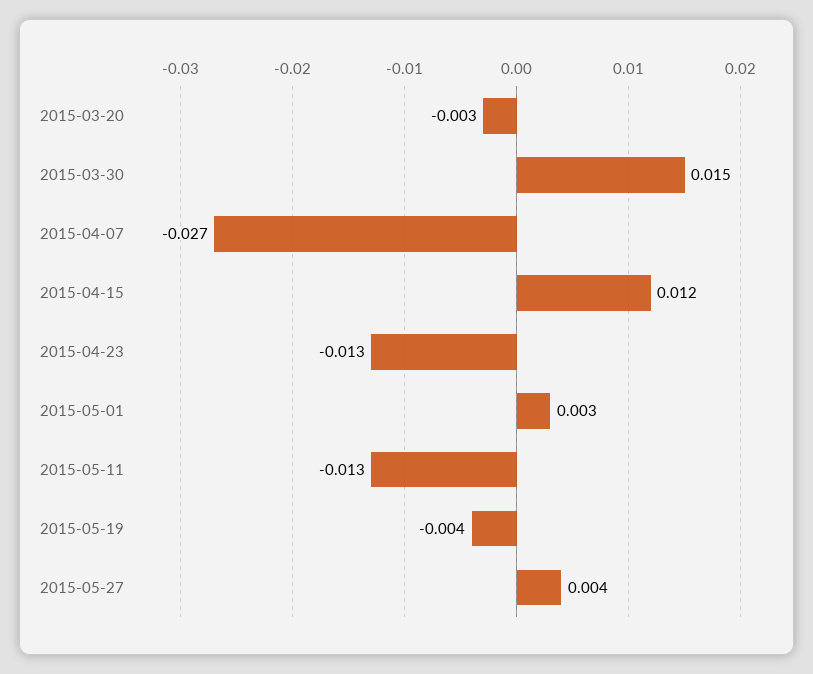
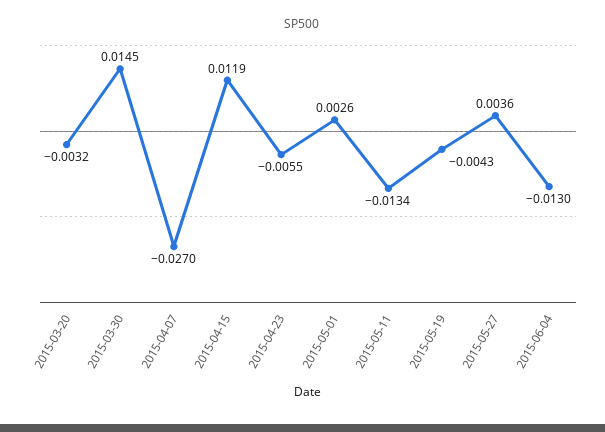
2015-04-23: -0.013 -> -0.0055
2015-06-04: none -> -0.013

